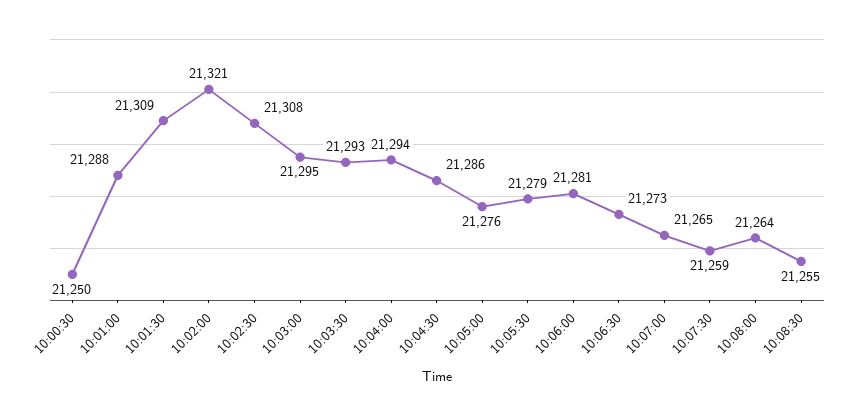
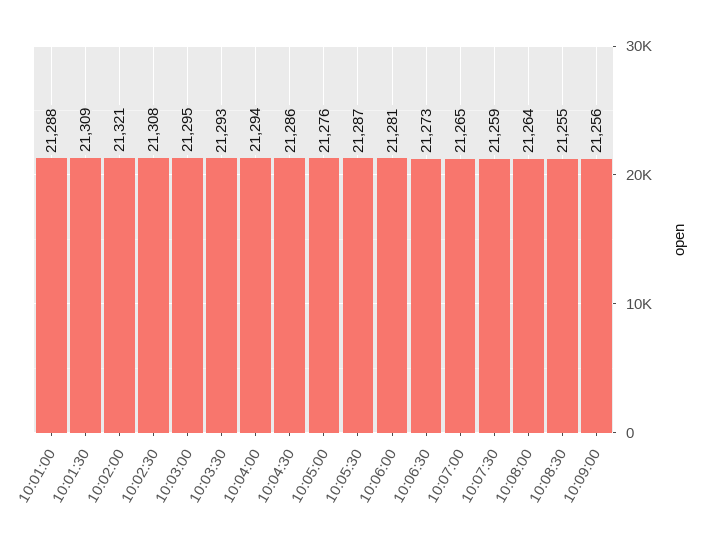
10:00:30: 21250 -> none
10:05:30: 21279 -> 21287
10:09:00: none -> 21256

